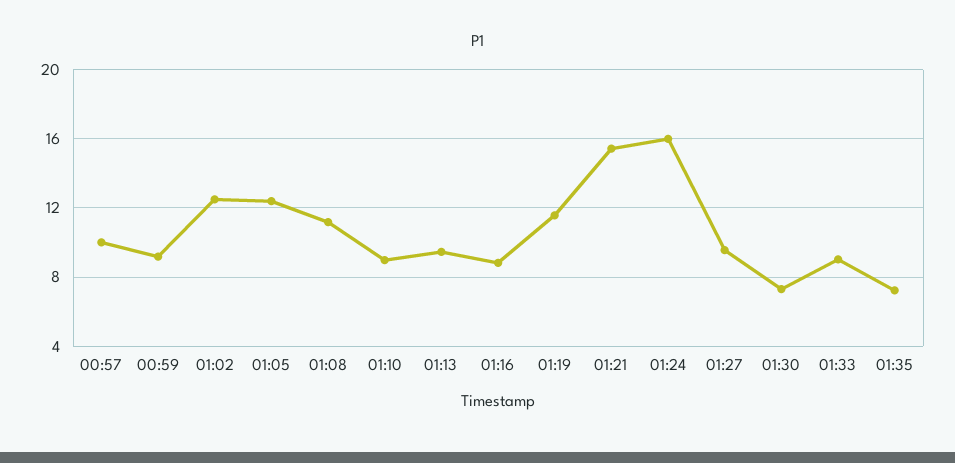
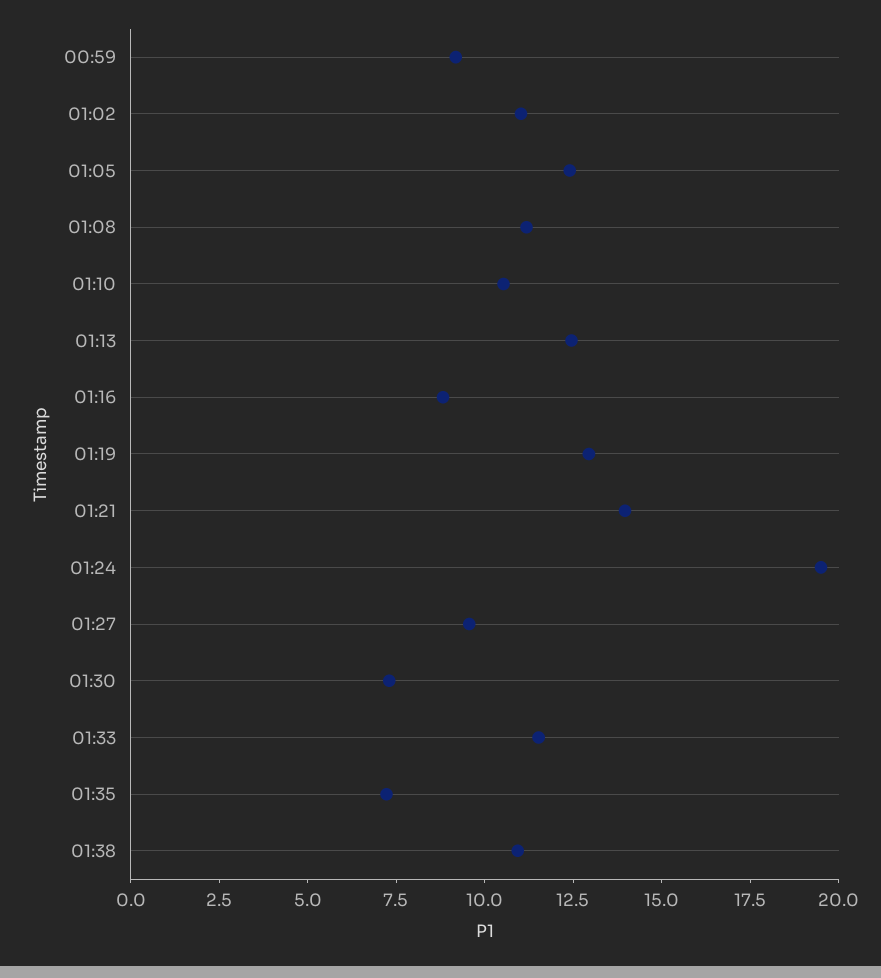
00:57: 10 -> none
01:02: 12.5 -> 11
01:10: 9 -> 10.5
01:13: 9.5 -> 12.5
01:19: 11.5 -> 13
01:21: 15.5 -> 14
01:24: 16 -> 19.5
01:33: 9 -> 11.5
01:38: none -> 11

